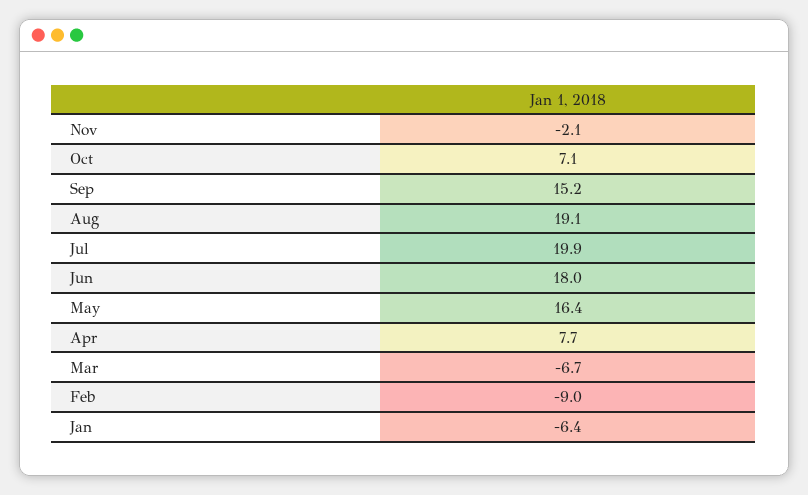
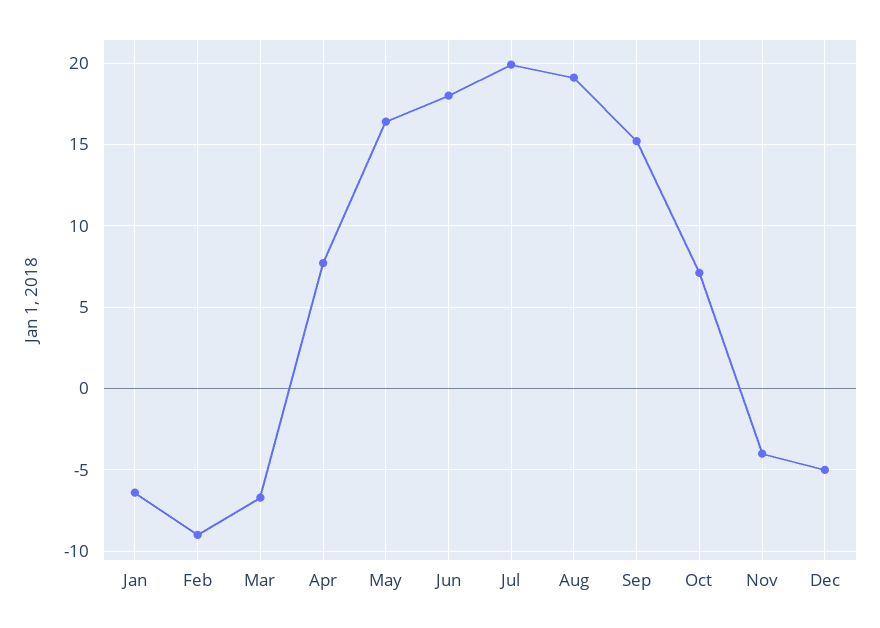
Nov: -2.1 -> -4
Dec: none -> -5

